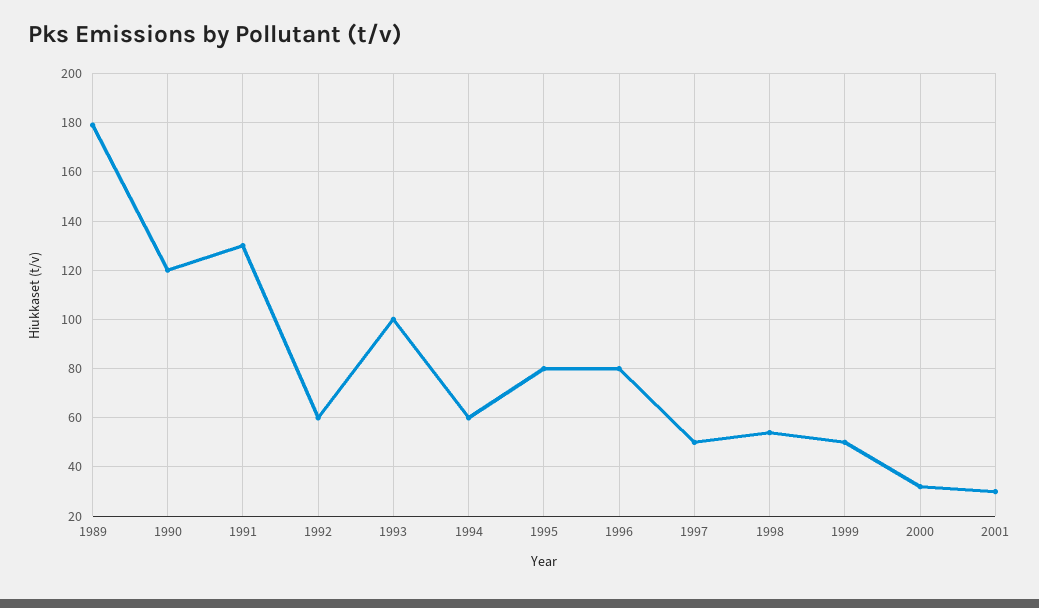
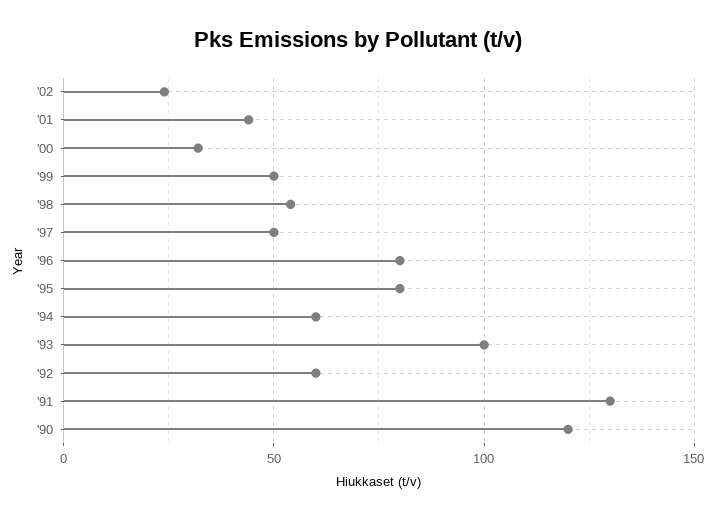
1989: 180 -> none
2001: 30 -> 45
'02: none -> 25

